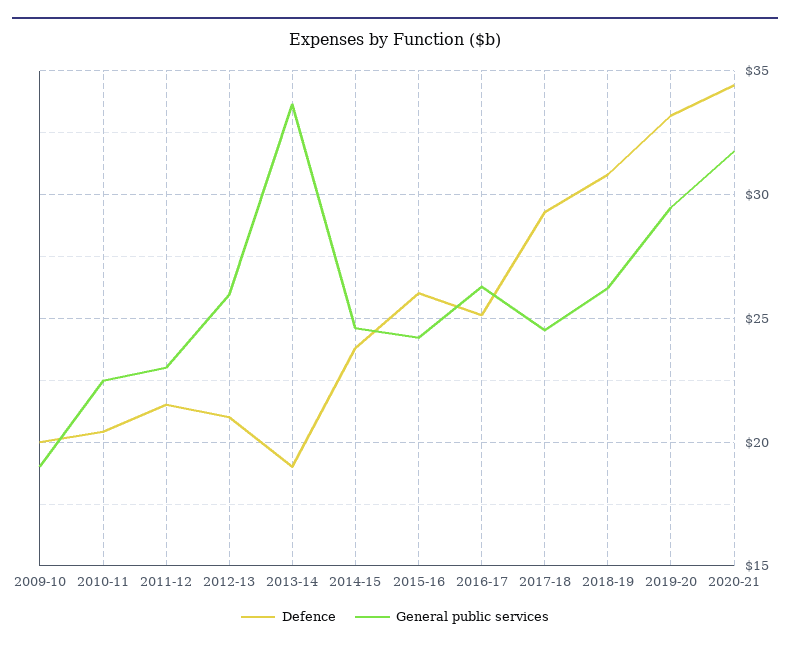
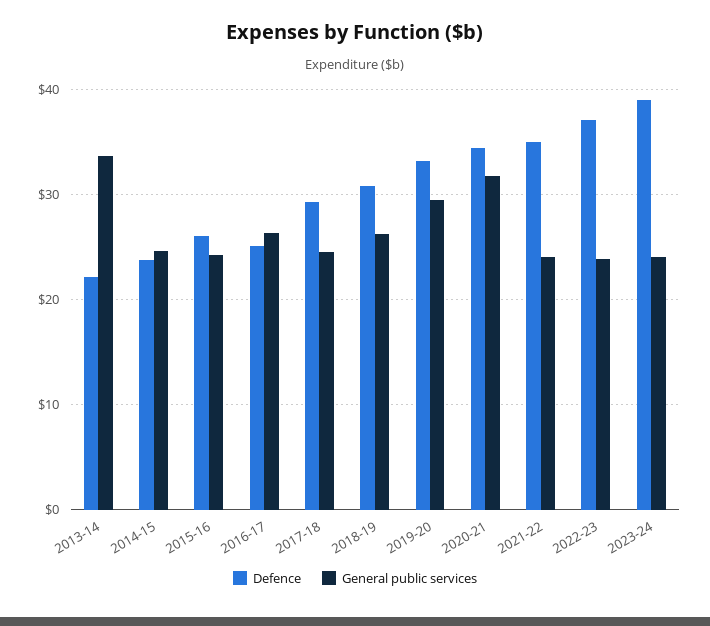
Defence, 2009-10: 20 -> none
General public services, 2009-10: 19 -> none
Defence, 2010-11: 20.5 -> none
General public services, 2010-11: 22.5 -> none
Defence, 2011-12: 21.5 -> none
General public services, 2011-12: 23 -> none
Defence, 2012-13: 21 -> none
General public services, 2012-13: 26 -> none
Defence, 2013-14: 19 -> 22
Defence, 2021-22: none -> 35
General public services, 2021-22: none -> 24
Defence, 2022-23: none -> 37
General public services, 2022-23: none -> 24
Defence, 2023-24: none -> 39
General public services, 2023-24: none -> 24

